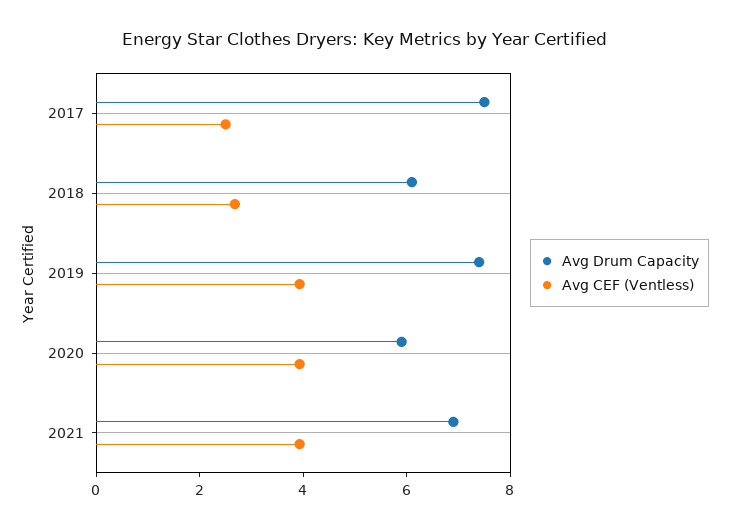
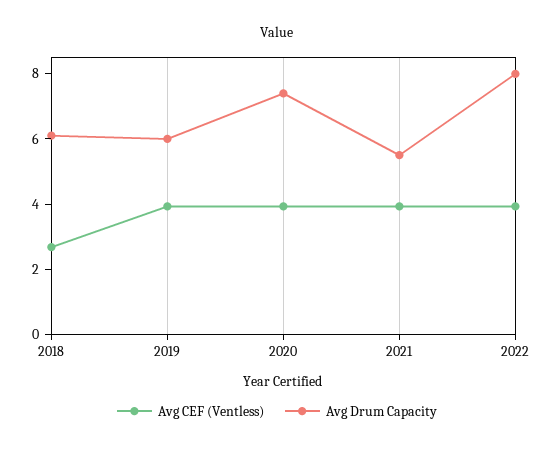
Avg Drum Capacity, 2017: 7.5 -> none
Avg CEF (Ventless), 2017: 2.5 -> none
Avg Drum Capacity, 2019: 7.5 -> 6
Avg Drum Capacity, 2020: 6 -> 7.5
Avg Drum Capacity, 2021: 7 -> 5.5
Avg CEF (Ventless), 2022: none -> 4
Avg Drum Capacity, 2022: none -> 8

